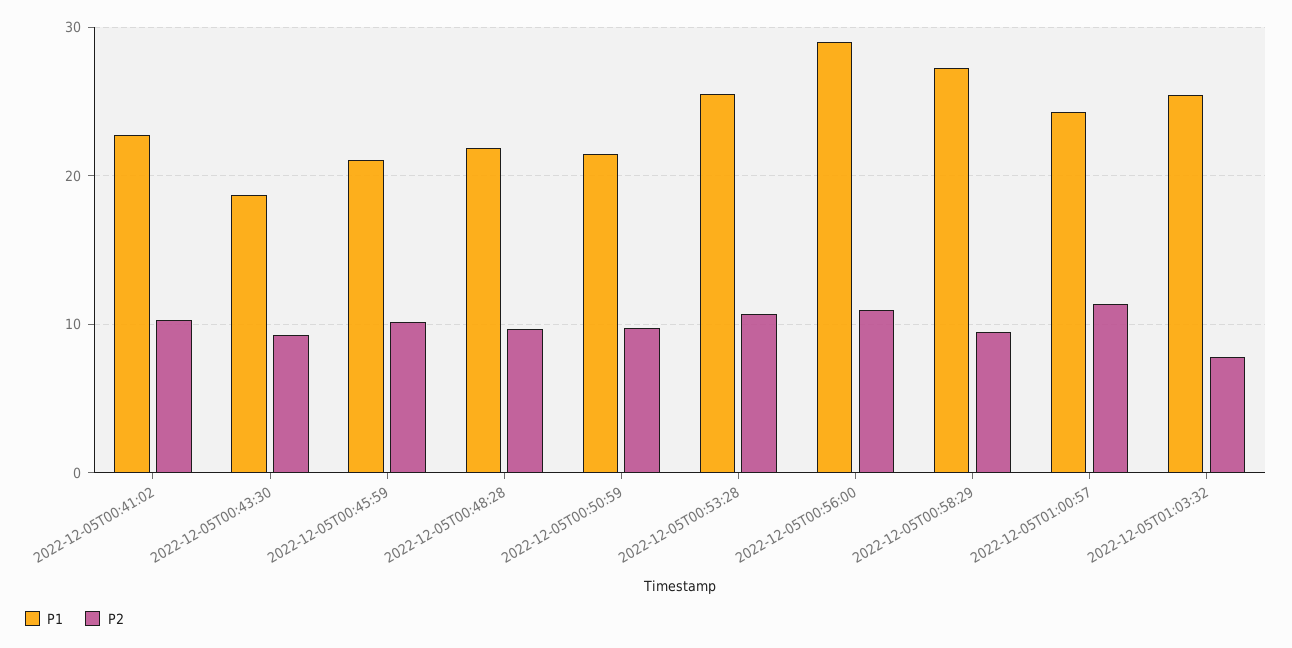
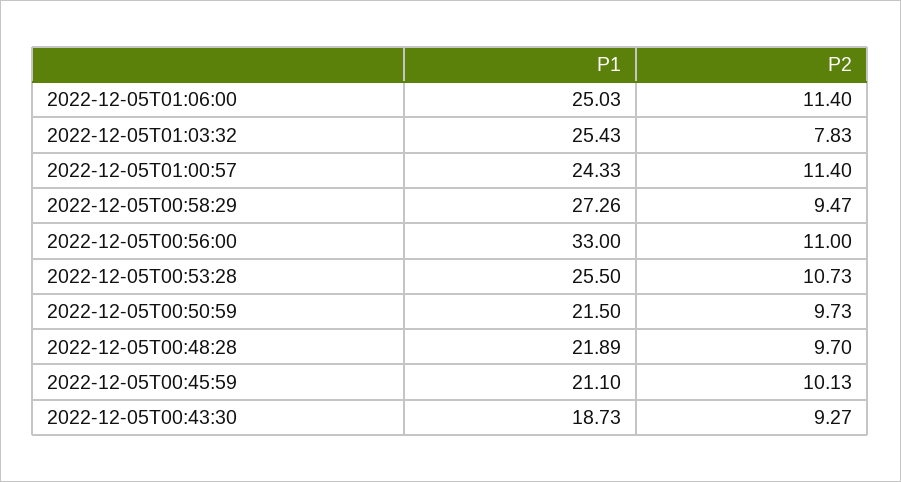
P1, 2022-12-05T00:41:02: 23 -> none
P2, 2022-12-05T00:41:02: 10 -> none
P1, 2022-12-05T00:56:00: 29 -> 33
P1, 2022-12-05T01:06:00: none -> 25.03
P2, 2022-12-05T01:06:00: none -> 11.4

